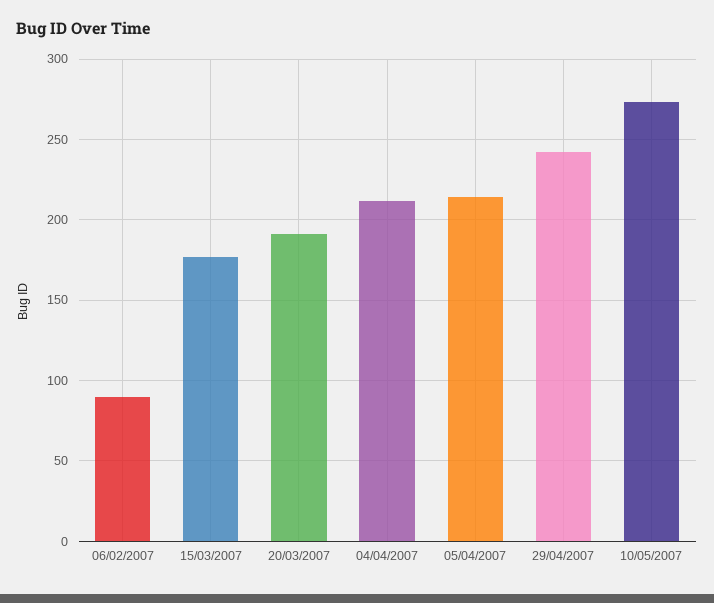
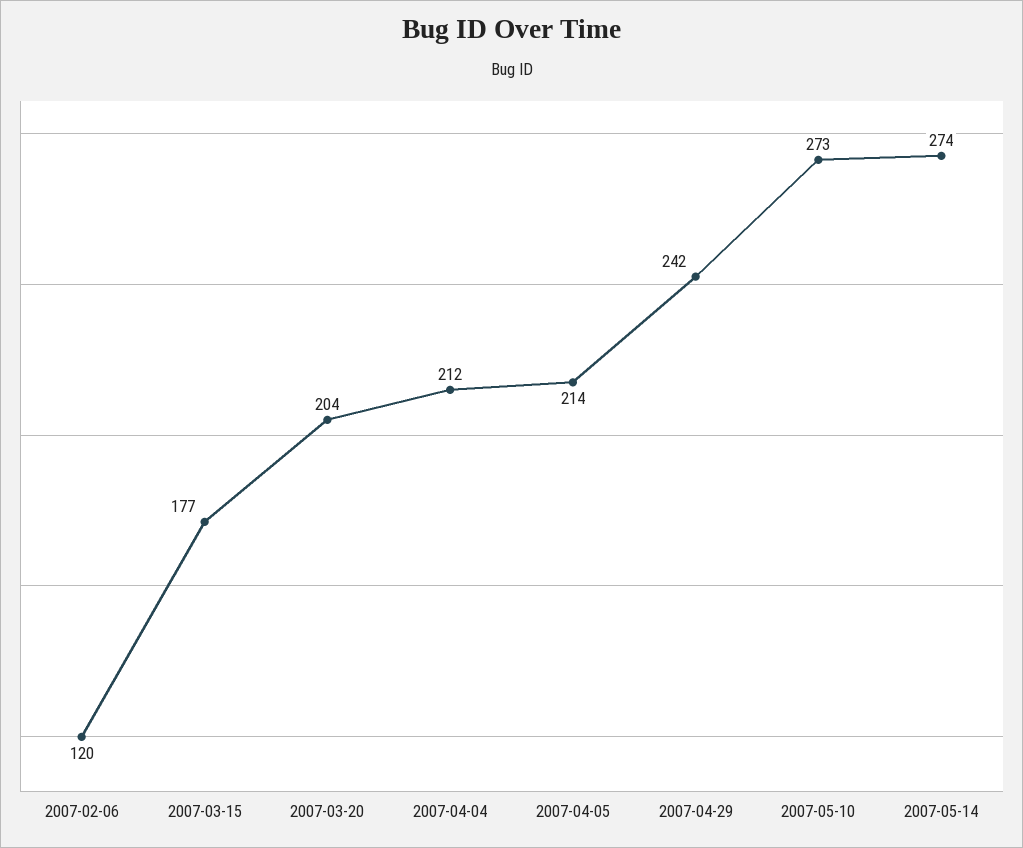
06/02/2007: 90 -> 120
20/03/2007: 190 -> 204
2007-05-14: none -> 274

